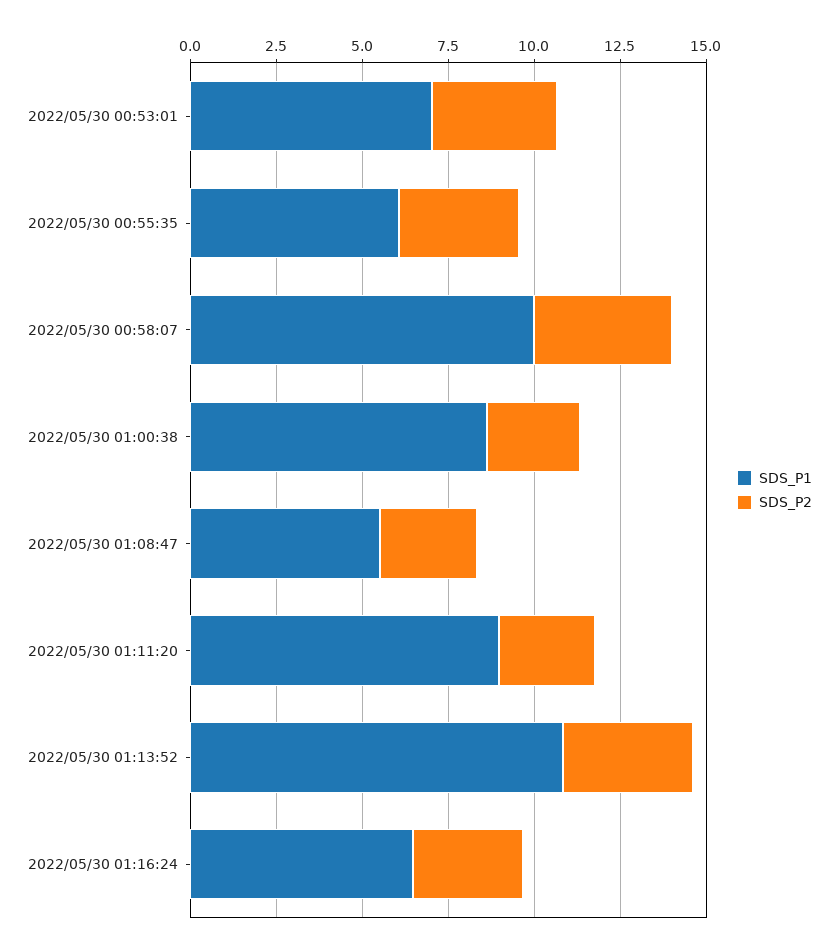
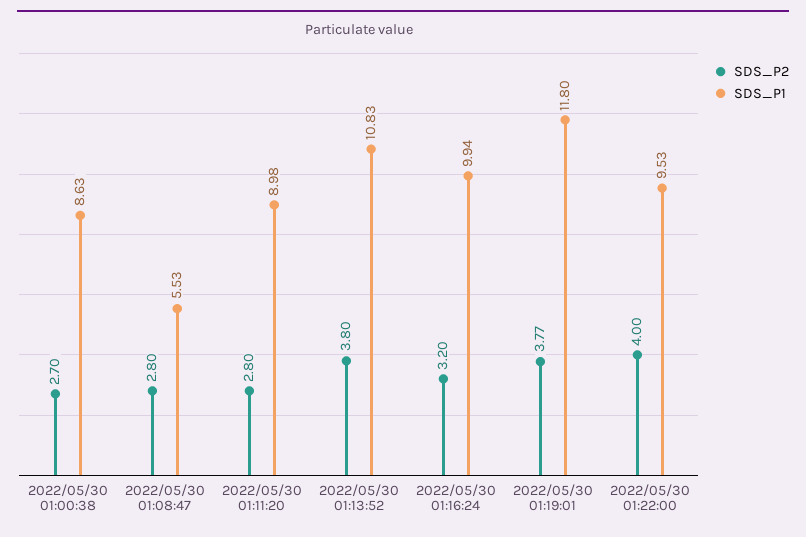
SDS_P1, 2022/05/30 00:53:01: 7 -> none
SDS_P2, 2022/05/30 00:53:01: 3.5 -> none
SDS_P1, 2022/05/30 00:55:35: 6 -> none
SDS_P2, 2022/05/30 00:55:35: 3.5 -> none
SDS_P1, 2022/05/30 00:58:07: 10 -> none
SDS_P2, 2022/05/30 00:58:07: 4 -> none
SDS_P1, 2022/05/30 01:16:24: 6.5 -> 9.94
SDS_P2, 2022/05/30 01:19:01: none -> 3.77
SDS_P1, 2022/05/30 01:19:01: none -> 11.8
SDS_P2, 2022/05/30 01:22:00: none -> 4
SDS_P1, 2022/05/30 01:22:00: none -> 9.53

